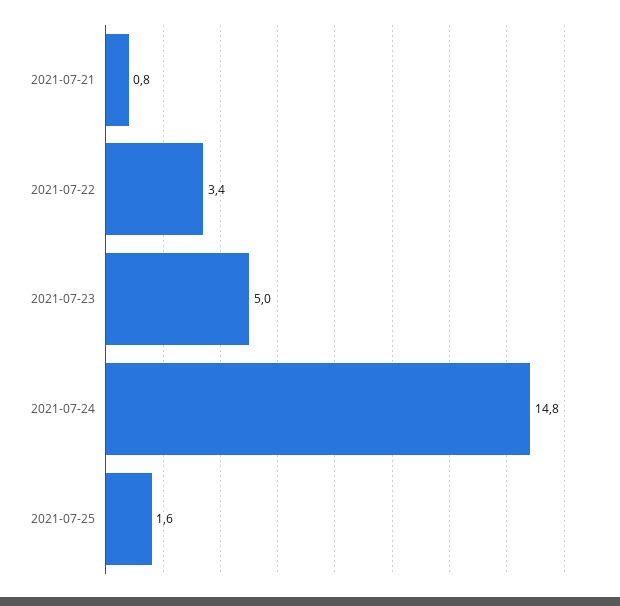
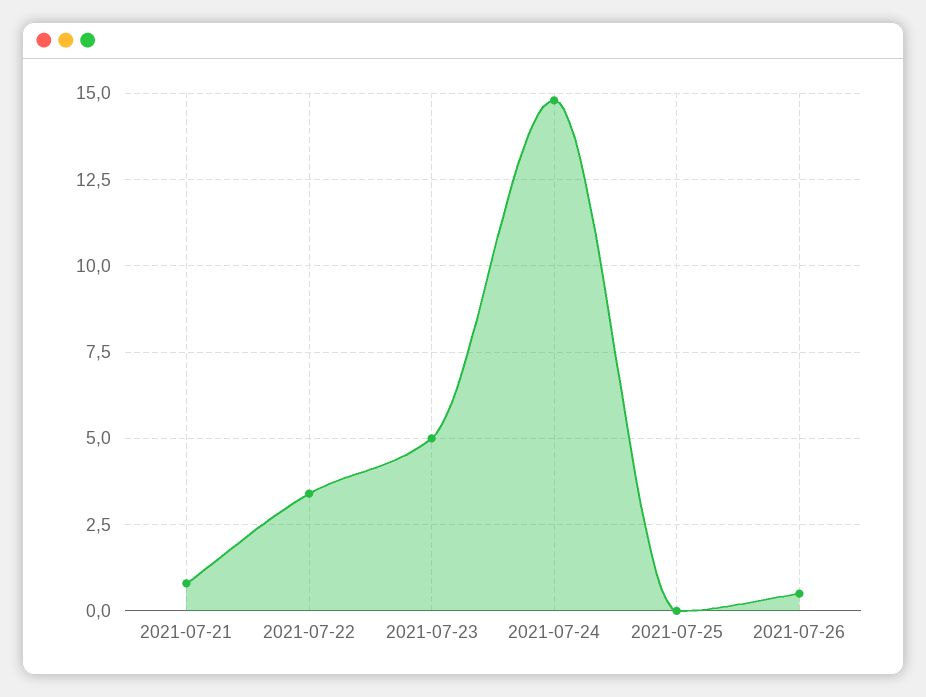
2021-07-25: 1.6 -> 0
2021-07-26: none -> 0.5

